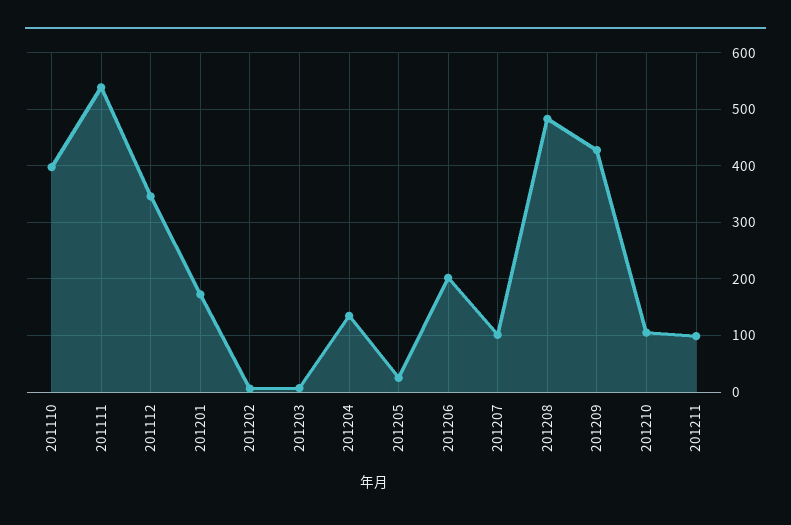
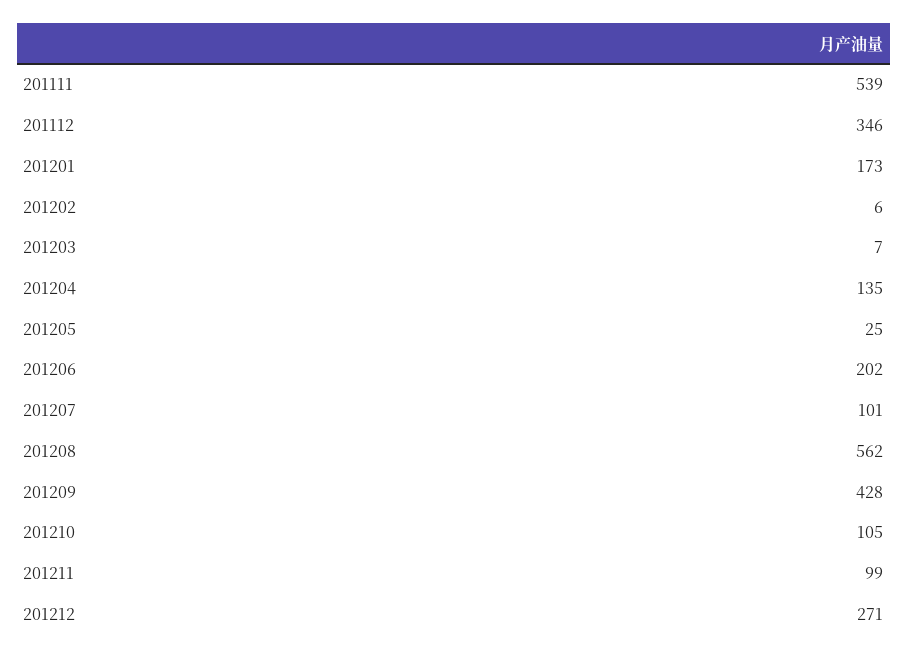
201110: 400 -> none
201208: 480 -> 562
201212: none -> 271

